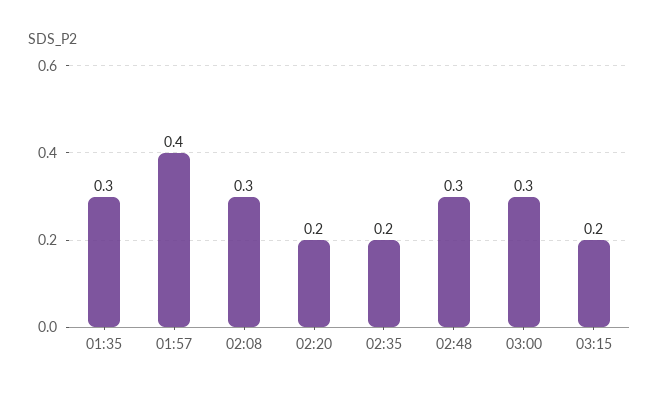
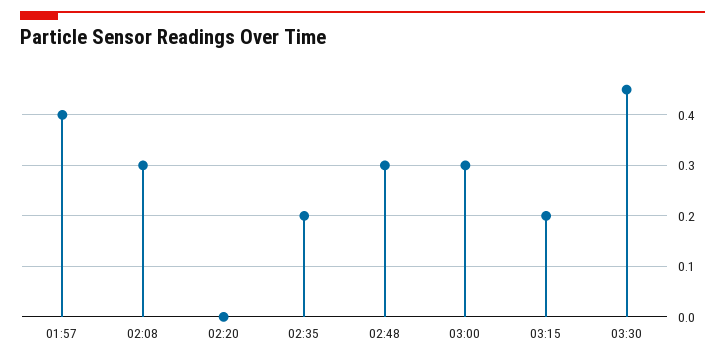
01:35: 0.3 -> none
02:20: 0.2 -> 0
03:30: none -> 0.45

